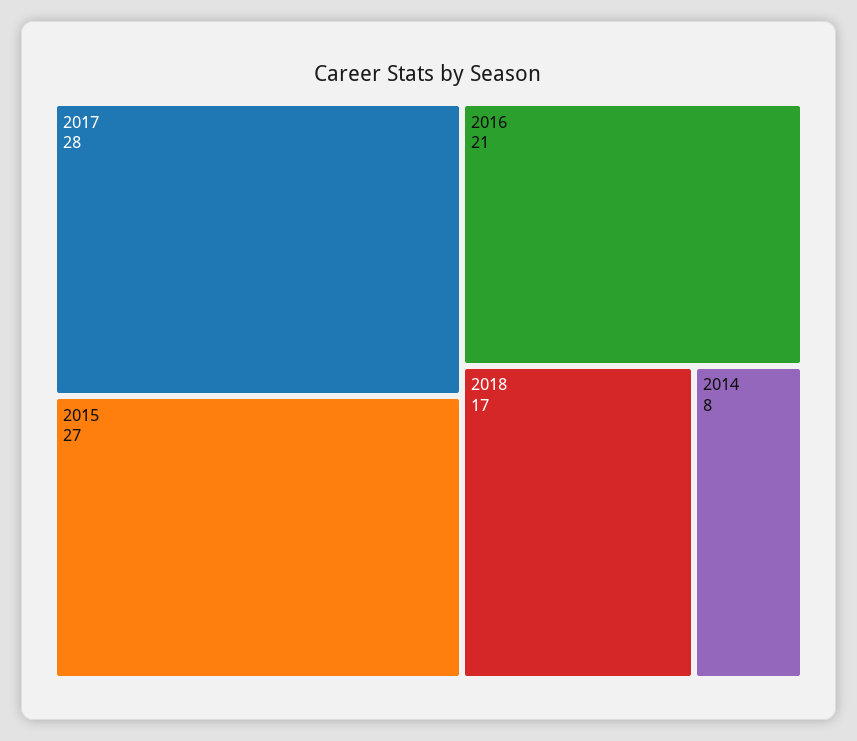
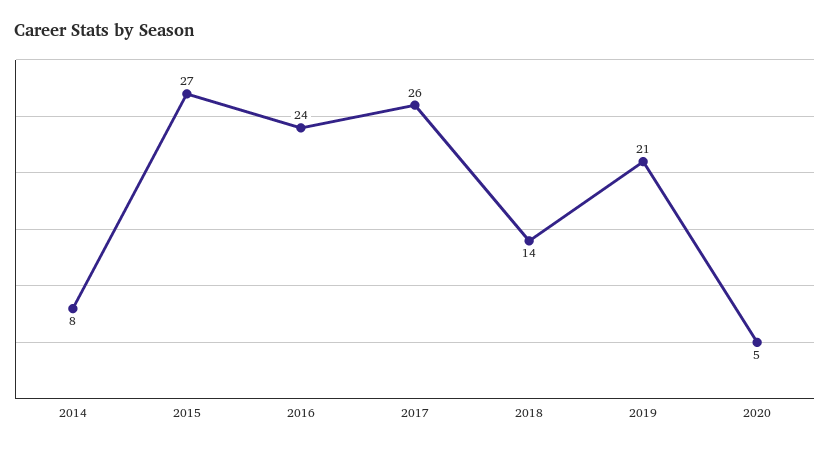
2017: 28 -> 26
2016: 21 -> 24
2018: 17 -> 14
2019: none -> 21
2020: none -> 5

